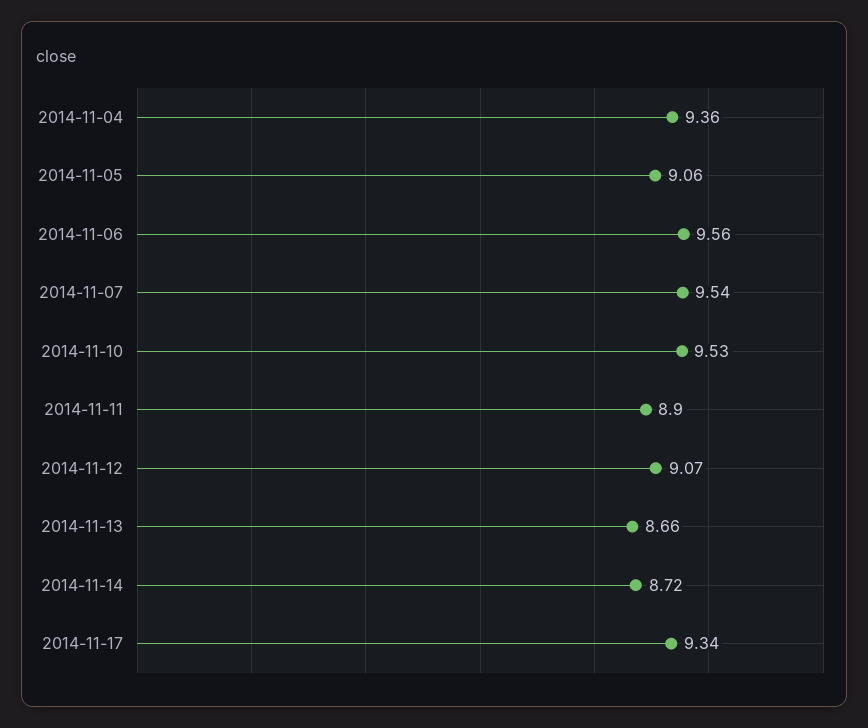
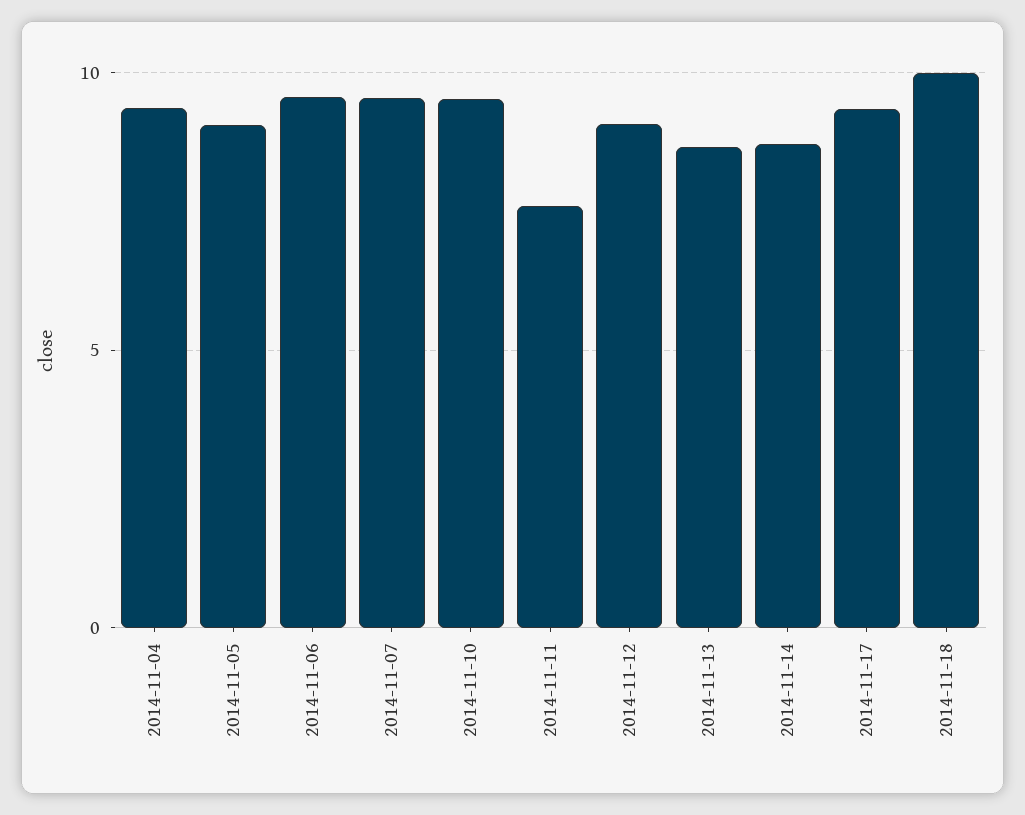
2014-11-11: 8.9 -> 7.5
2014-11-18: none -> 10

